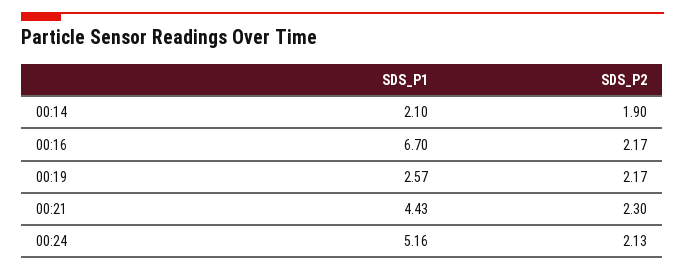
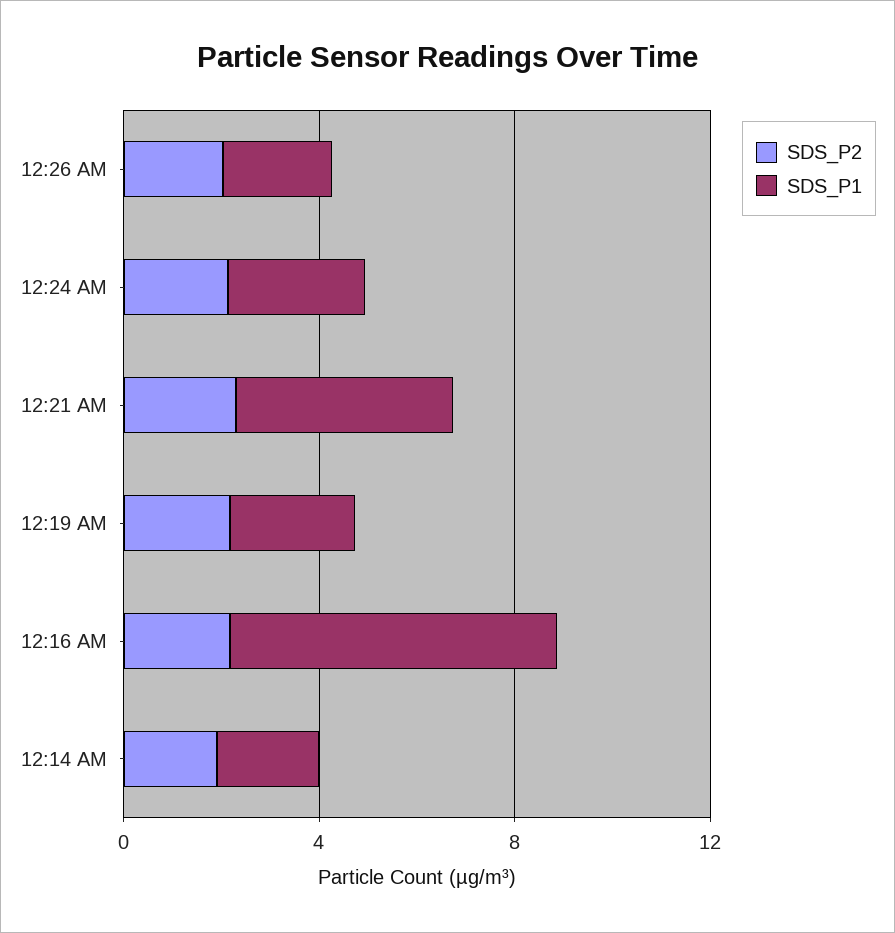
SDS_P1, 00:24: 5.16 -> 3
SDS_P2, 12:26 AM: none -> 2
SDS_P1, 12:26 AM: none -> 2

